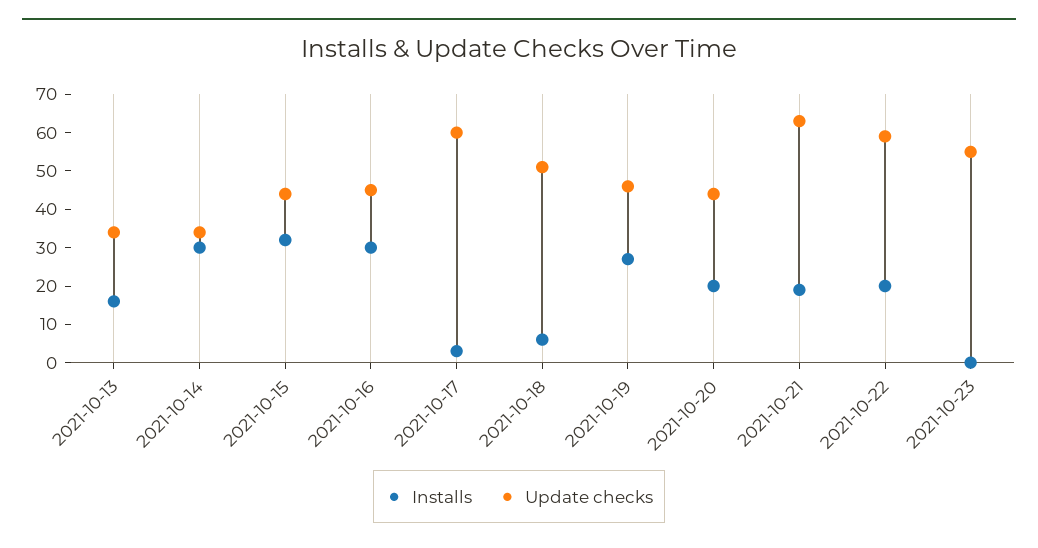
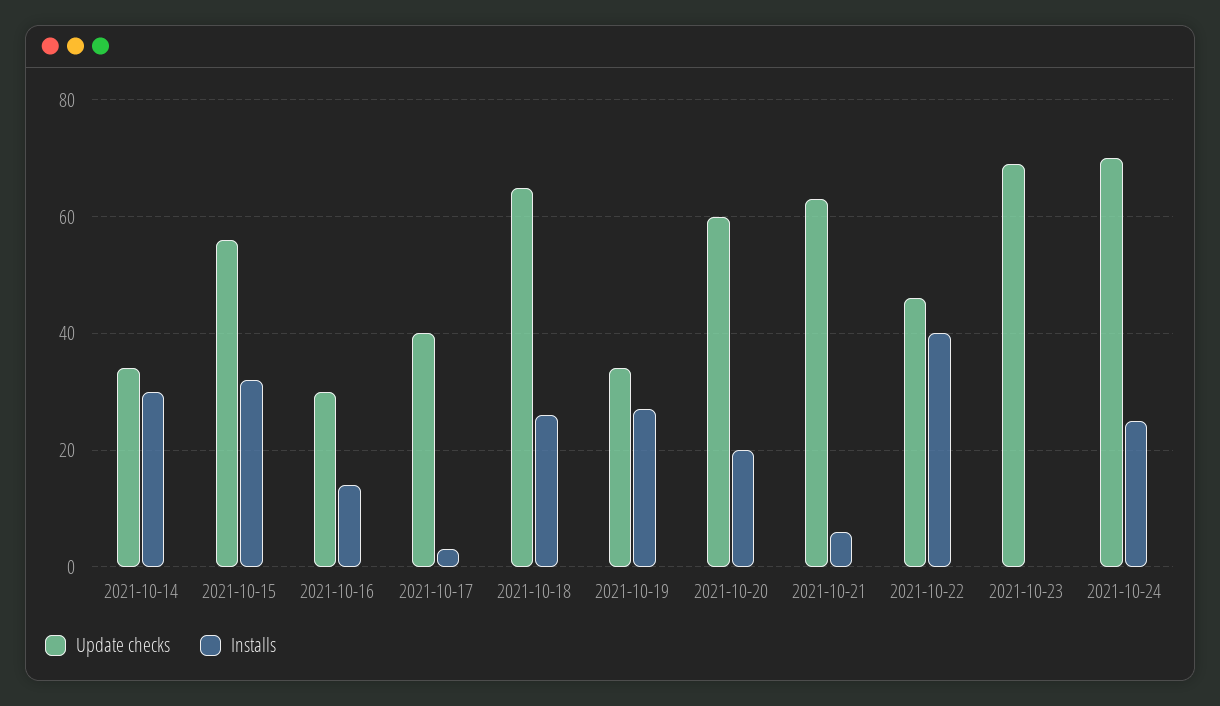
Installs, 2021-10-13: 15 -> none
Update checks, 2021-10-13: 35 -> none
Update checks, 2021-10-15: 45 -> 55
Installs, 2021-10-16: 30 -> 15
Update checks, 2021-10-16: 45 -> 30
Update checks, 2021-10-17: 60 -> 40
Installs, 2021-10-18: 5 -> 25
Update checks, 2021-10-18: 50 -> 65
Update checks, 2021-10-19: 45 -> 35
Update checks, 2021-10-20: 45 -> 60
Installs, 2021-10-21: 20 -> 5
Installs, 2021-10-22: 20 -> 40
Update checks, 2021-10-22: 60 -> 45
Update checks, 2021-10-23: 55 -> 70
Update checks, 2021-10-24: none -> 70
Installs, 2021-10-24: none -> 25

